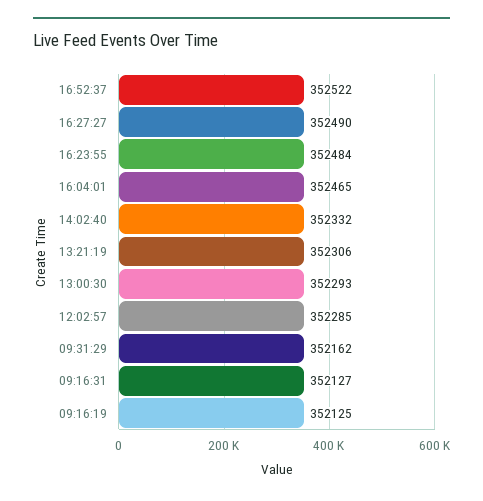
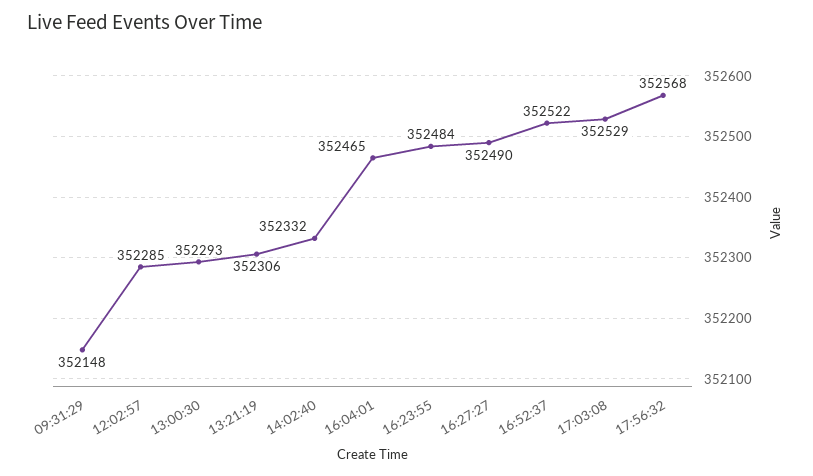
09:31:29: 352162 -> 352148
09:16:31: 352127 -> none
09:16:19: 352125 -> none
17:03:08: none -> 352529
17:56:32: none -> 352568

